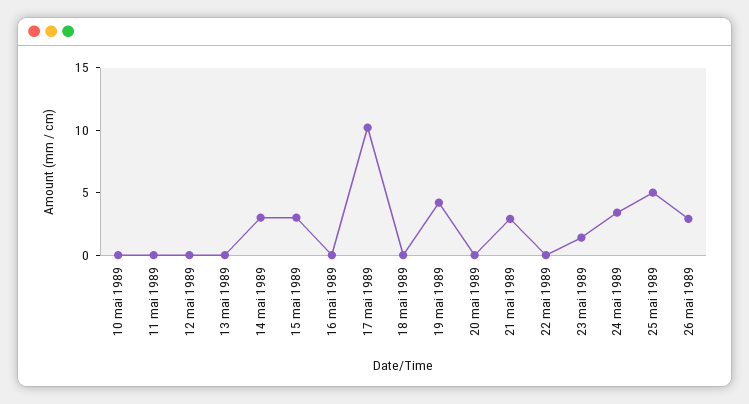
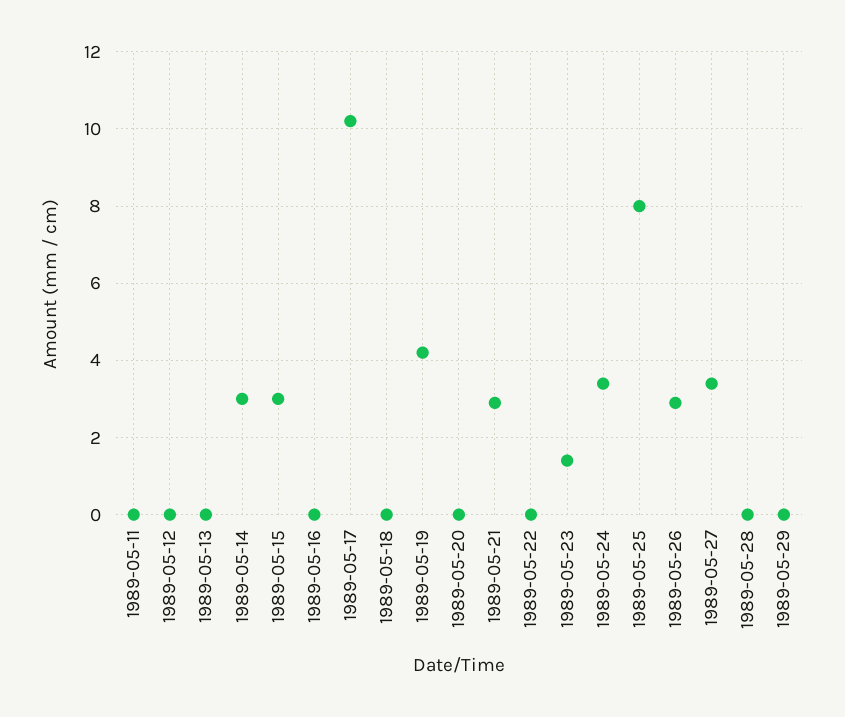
10 mai 1989: 0 -> none
25 mai 1989: 5 -> 8
1989-05-27: none -> 3.5
1989-05-28: none -> 0
1989-05-29: none -> 0

